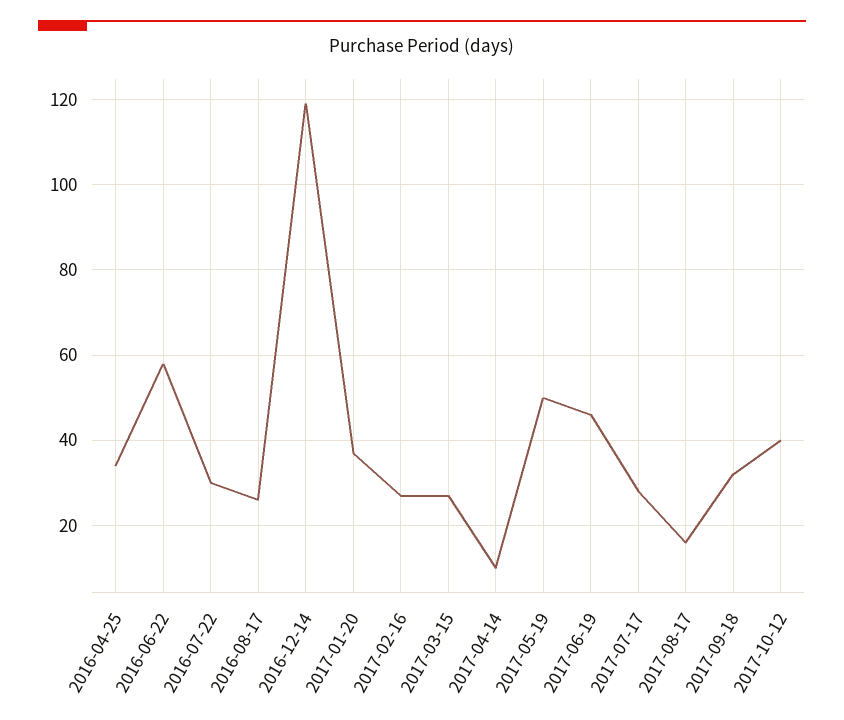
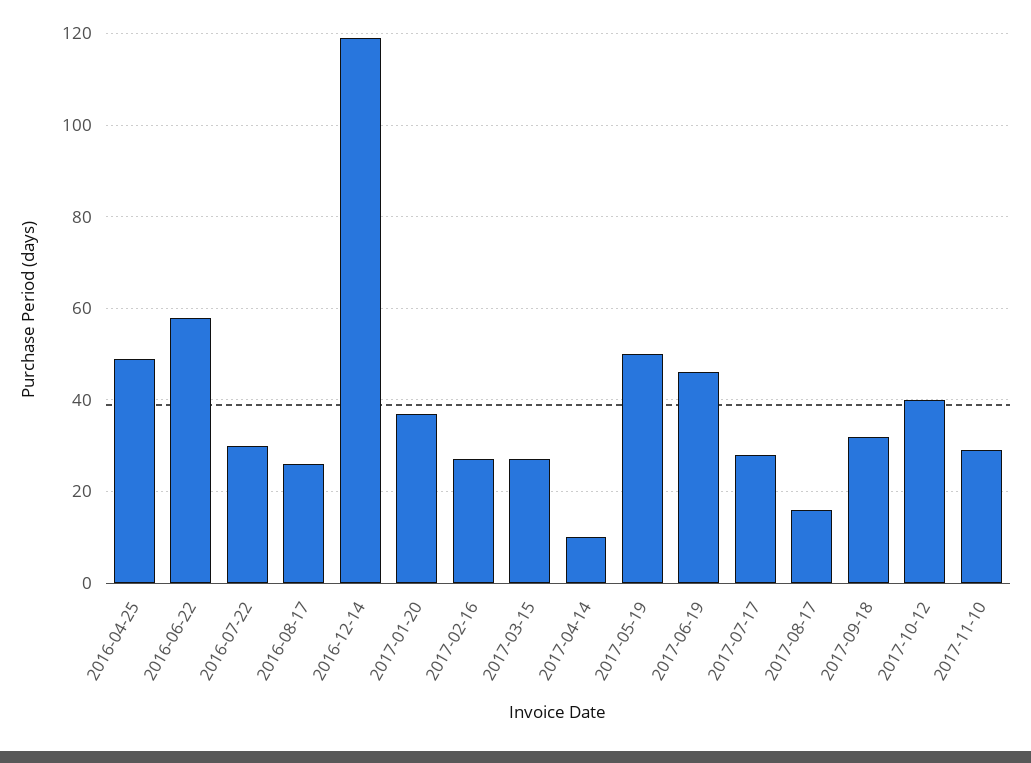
2016-04-25: 35 -> 50
2017-11-10: none -> 30

